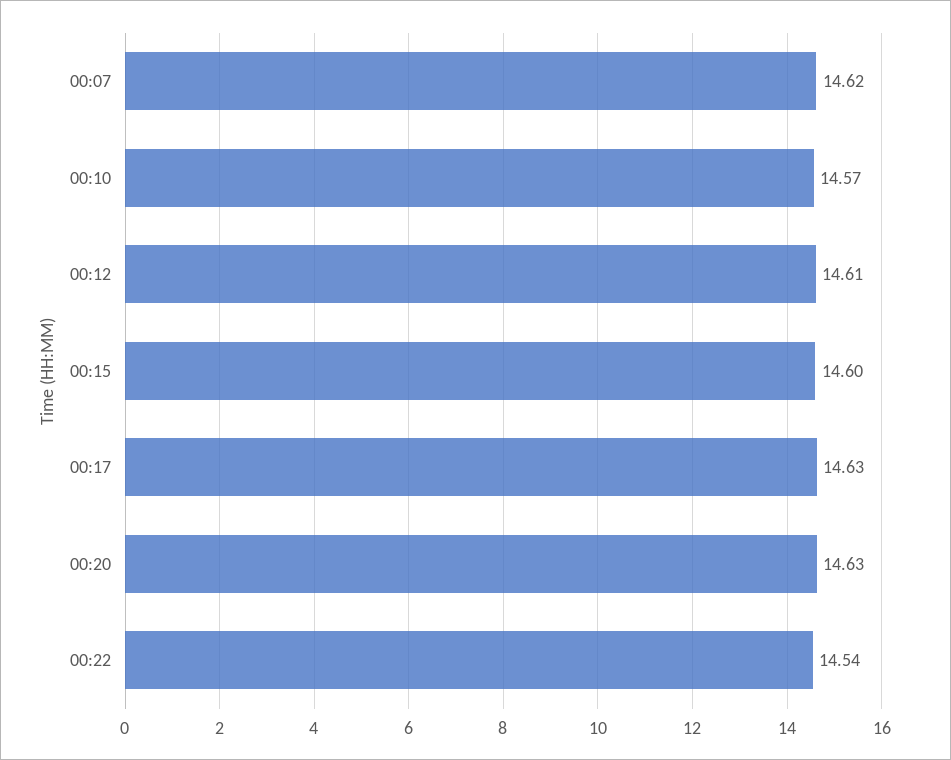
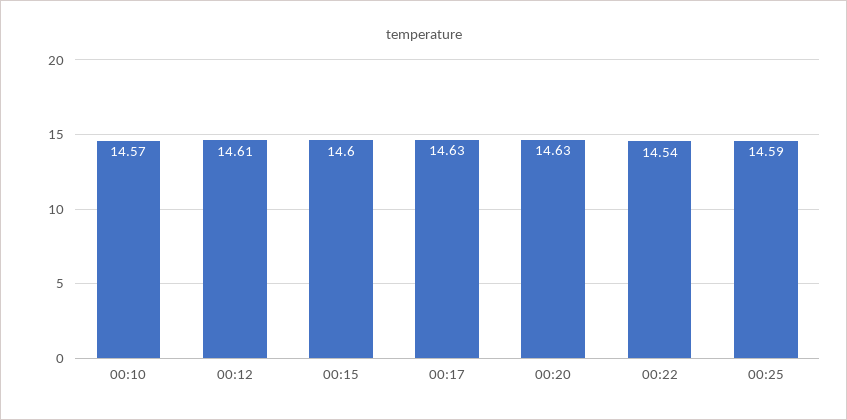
00:07: 14.62 -> none
00:25: none -> 14.59

